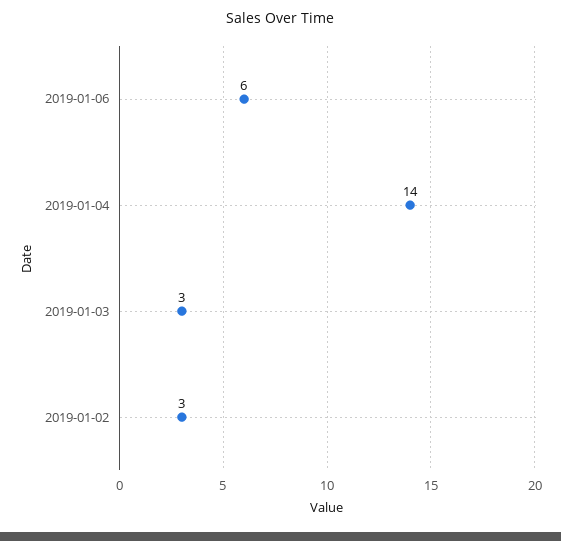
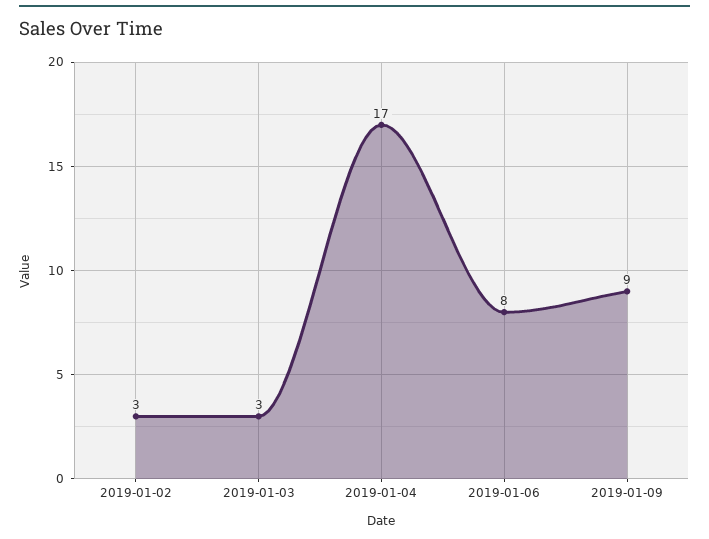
2019-01-06: 6 -> 8
2019-01-04: 14 -> 17
2019-01-09: none -> 9

